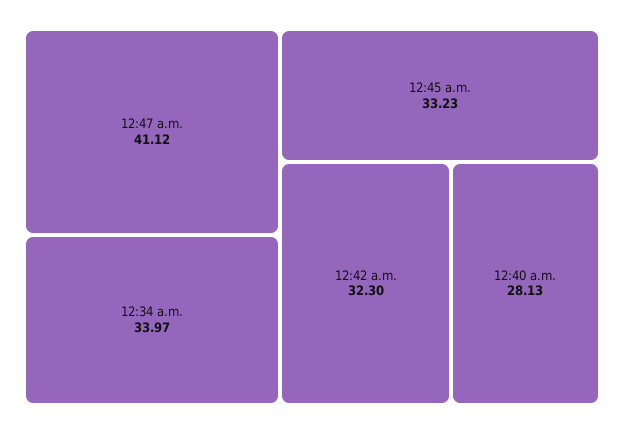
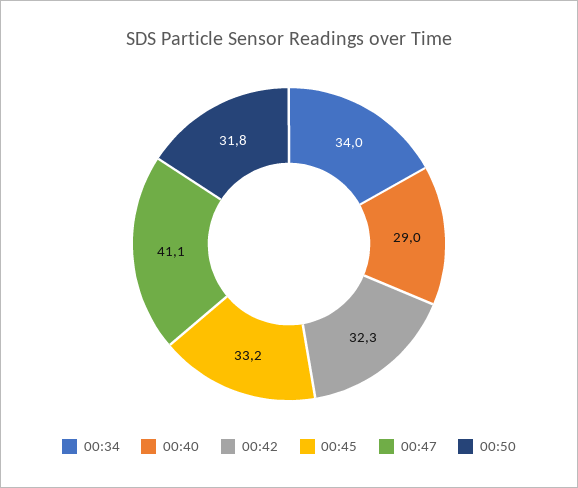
12:40 a.m.: 28.13 -> 29
00:50: none -> 31.8

